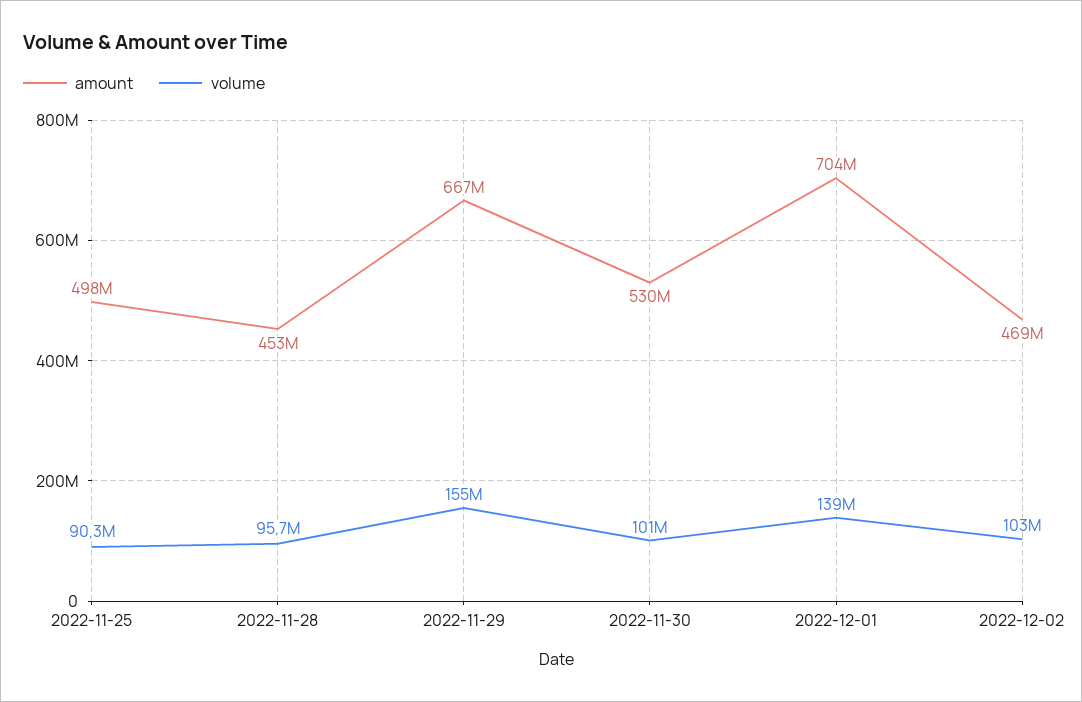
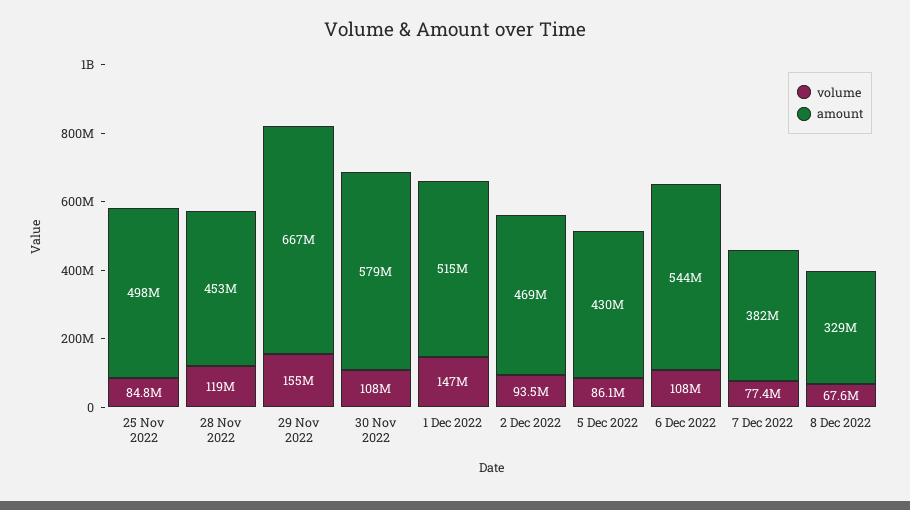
volume, 2022-11-25: 90300000 -> 84800000
volume, 2022-11-28: 95700000 -> 119000000
amount, 2022-11-30: 530000000 -> 579000000
volume, 2022-11-30: 101000000 -> 108000000
amount, 2022-12-01: 704000000 -> 515000000
volume, 2022-12-01: 139000000 -> 147000000
volume, 2022-12-02: 103000000 -> 93500000
volume, 5 Dec 2022: none -> 86100000
amount, 5 Dec 2022: none -> 430000000
volume, 6 Dec 2022: none -> 108000000
amount, 6 Dec 2022: none -> 544000000
volume, 7 Dec 2022: none -> 77400000
amount, 7 Dec 2022: none -> 382000000
volume, 8 Dec 2022: none -> 67600000
amount, 8 Dec 2022: none -> 329000000

